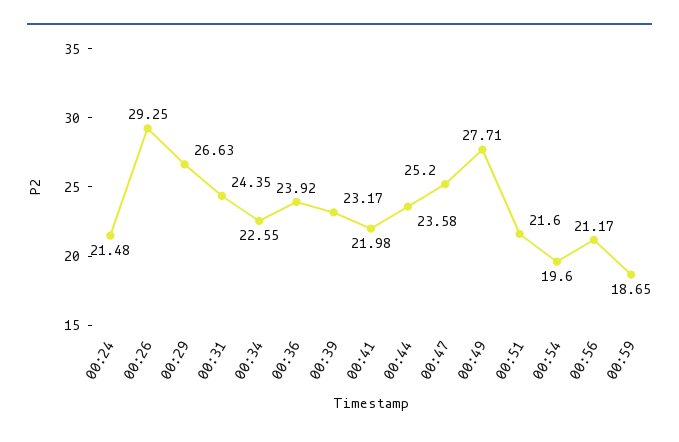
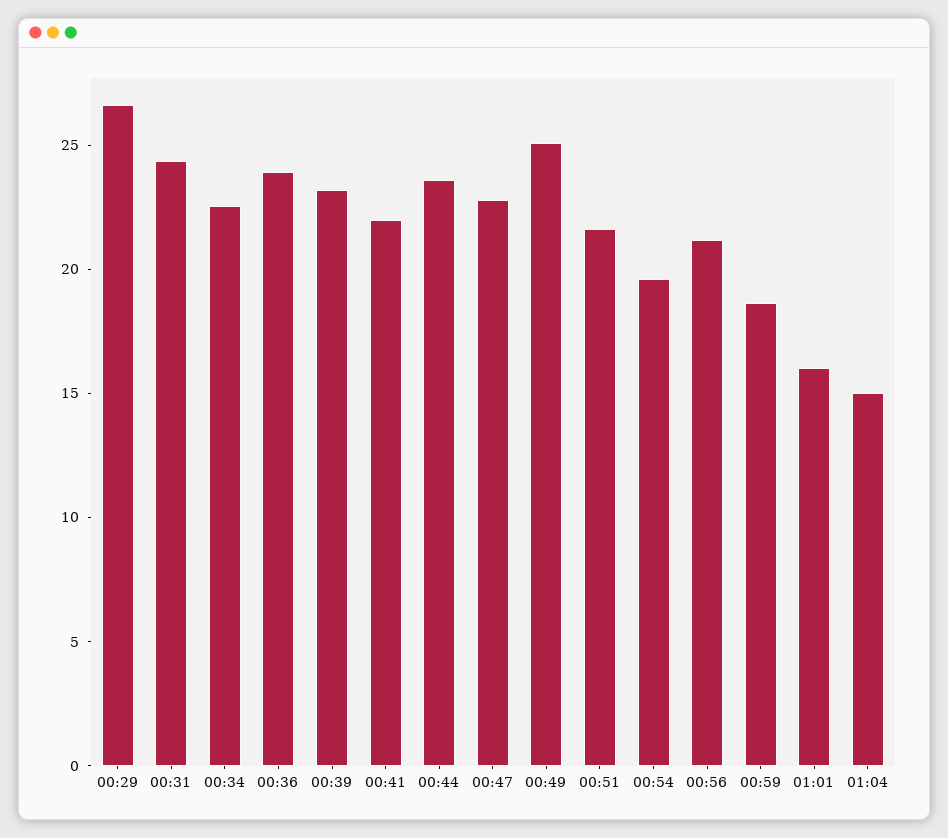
00:24: 21.48 -> none
00:26: 29.25 -> none
00:47: 25.2 -> 23
00:49: 27.71 -> 25
01:01: none -> 16
01:04: none -> 15

